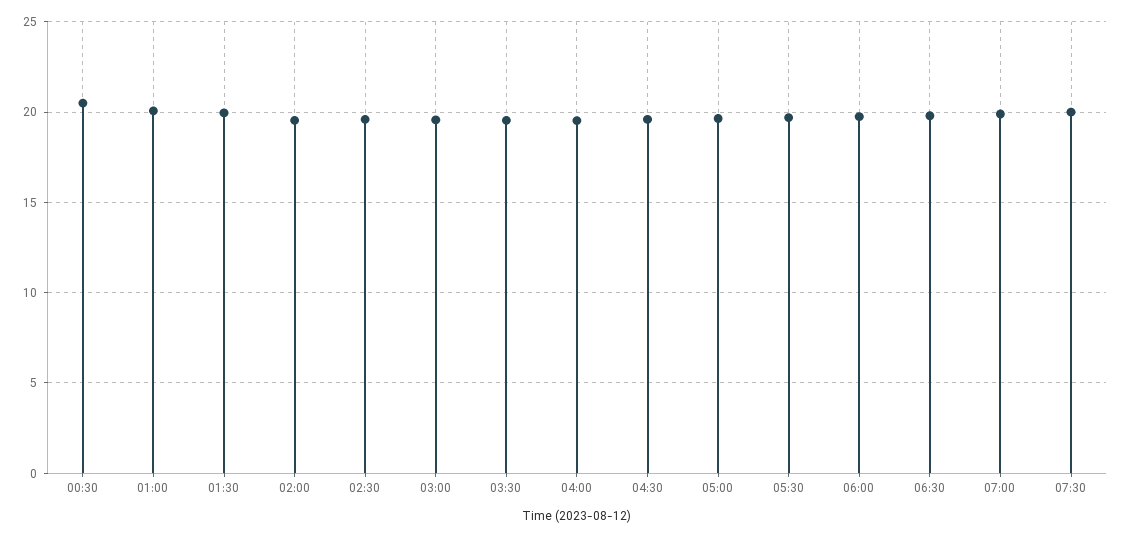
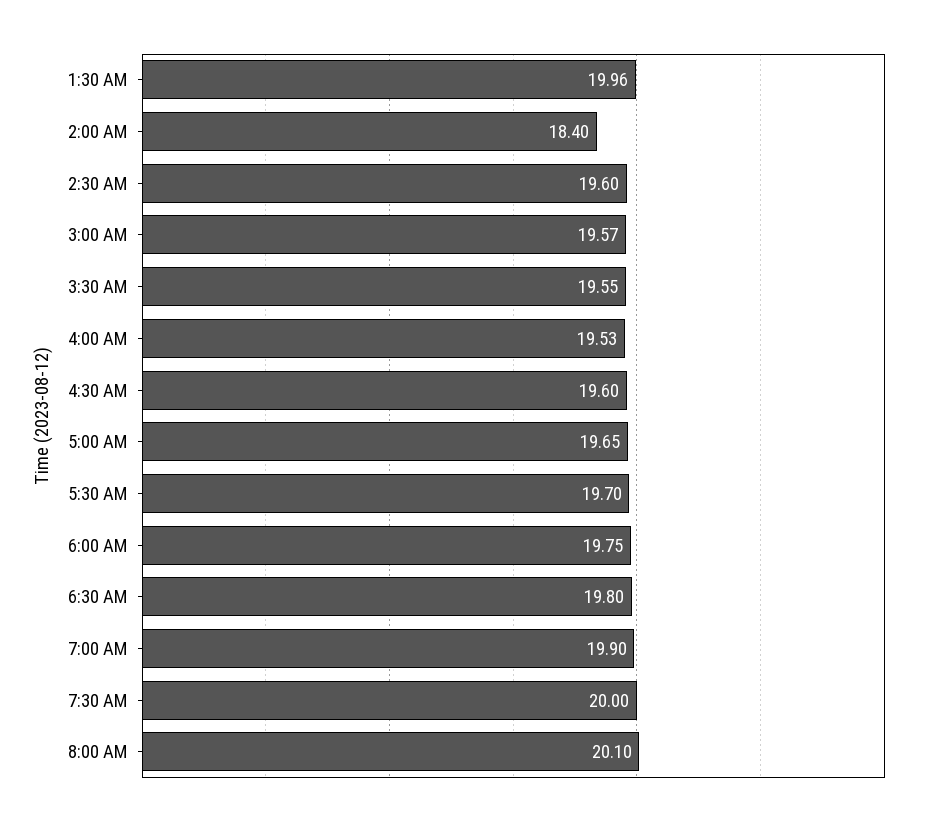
00:30: 20.5 -> none
01:00: 20 -> none
02:00: 19.5 -> 18.4
8:00 AM: none -> 20.1

